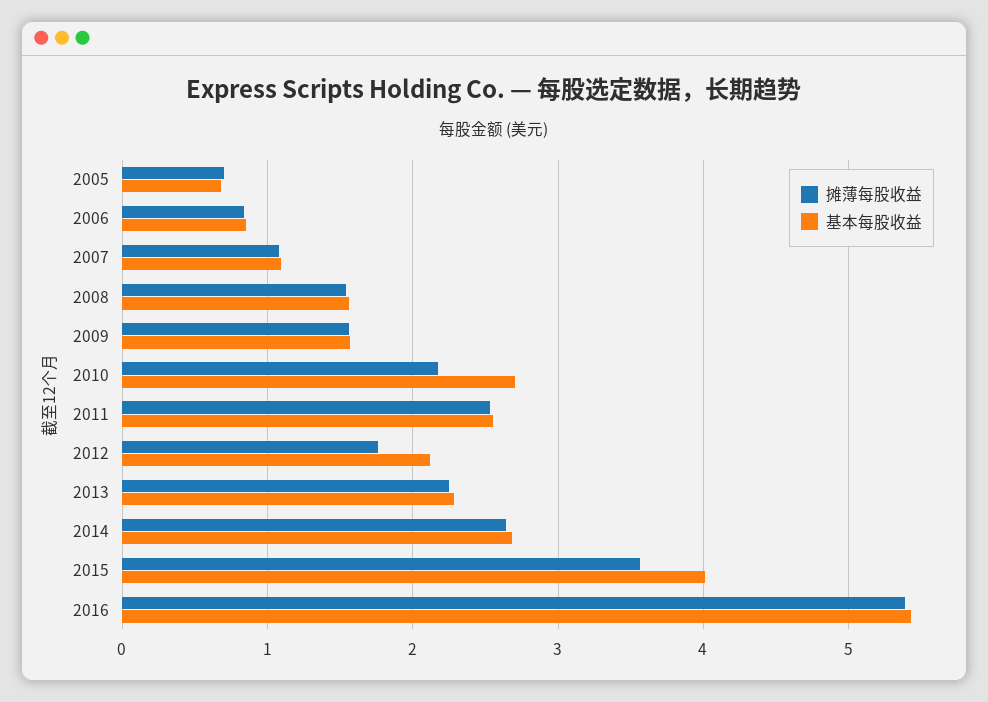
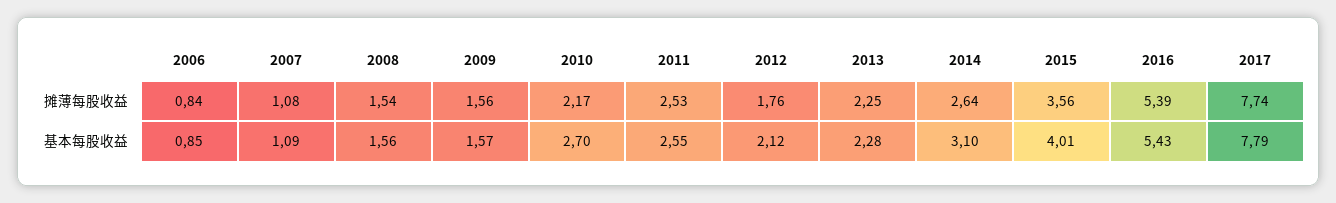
摊薄每股收益, 2005: 0.7 -> none
基本每股收益, 2005: 0.7 -> none
基本每股收益, 2014: 2.7 -> 3.1
摊薄每股收益, 2017: none -> 7.74
基本每股收益, 2017: none -> 7.79

